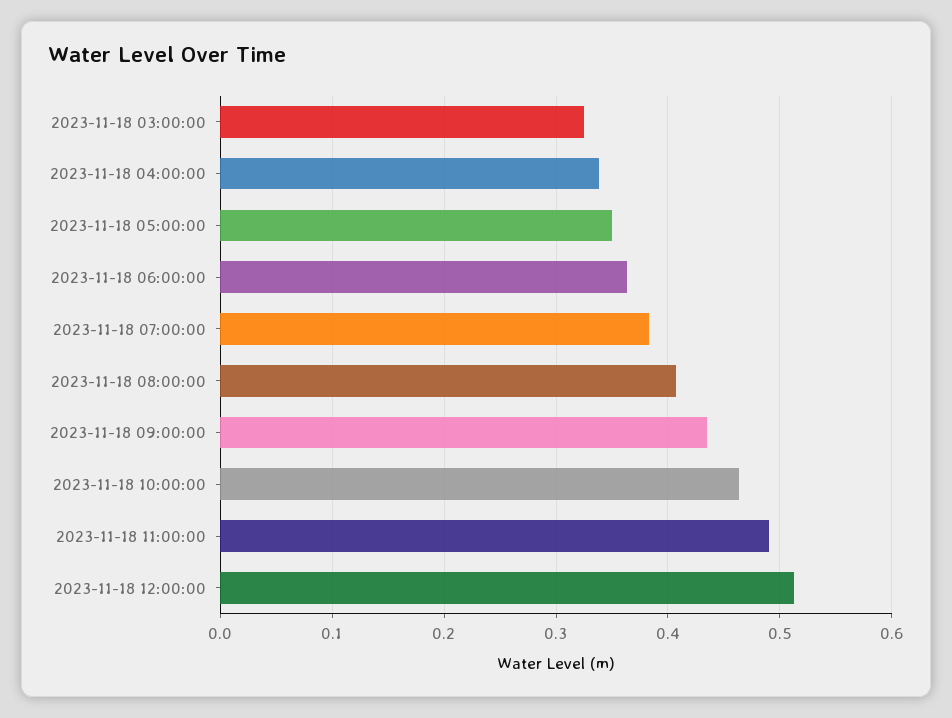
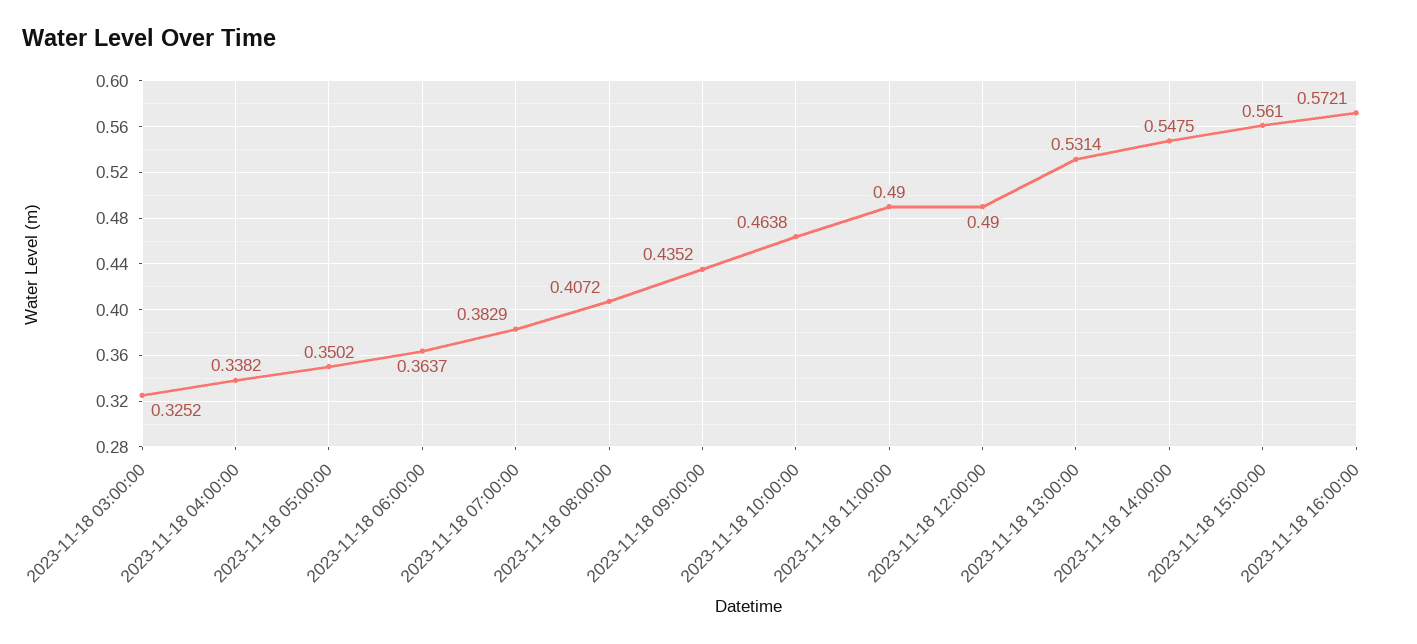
2023-11-18 12:00:00: 0.51 -> 0.49
2023-11-18 13:00:00: none -> 0.5314
2023-11-18 14:00:00: none -> 0.5475
2023-11-18 15:00:00: none -> 0.561
2023-11-18 16:00:00: none -> 0.5721

